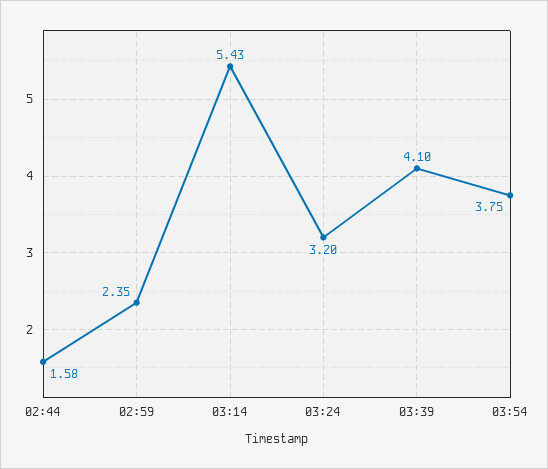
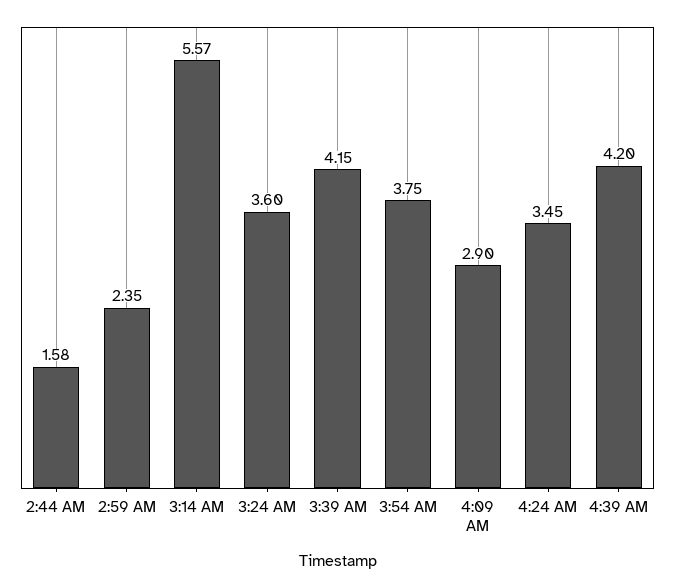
03:14: 5.43 -> 5.57
03:24: 3.2 -> 3.6
03:39: 4.1 -> 4.15
4:09 AM: none -> 2.9
4:24 AM: none -> 3.45
4:39 AM: none -> 4.2

